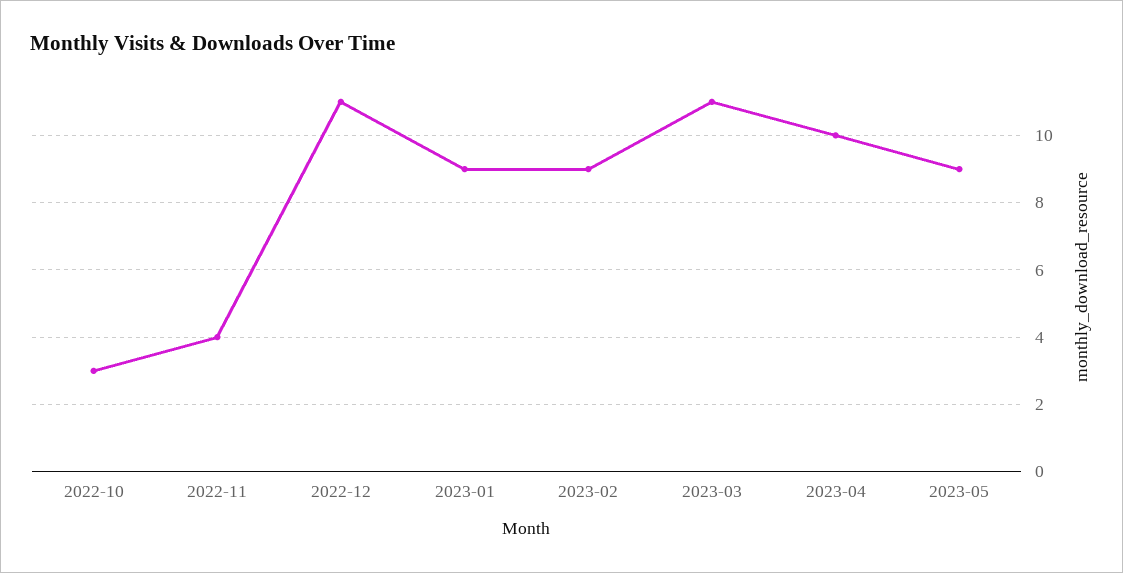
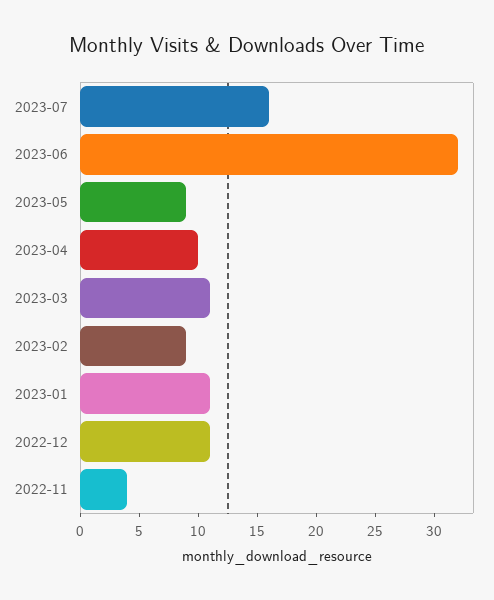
2022-10: 3 -> none
2023-01: 9 -> 11
2023-07: none -> 16
2023-06: none -> 32

